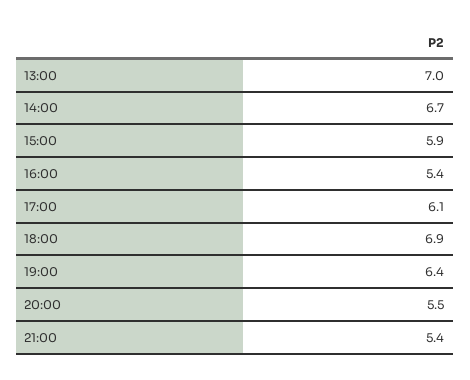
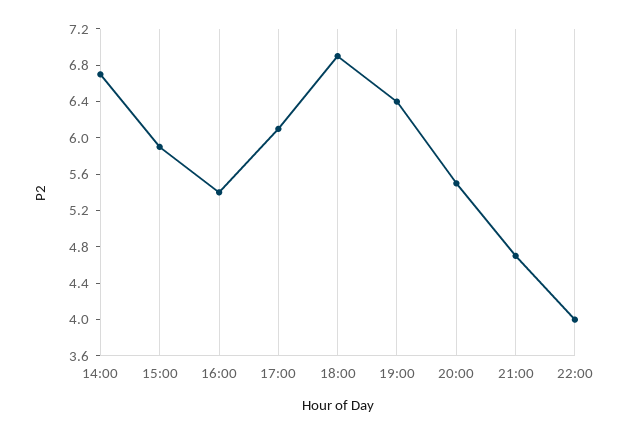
13:00: 7 -> none
21:00: 5.4 -> 4.7
22:00: none -> 4

